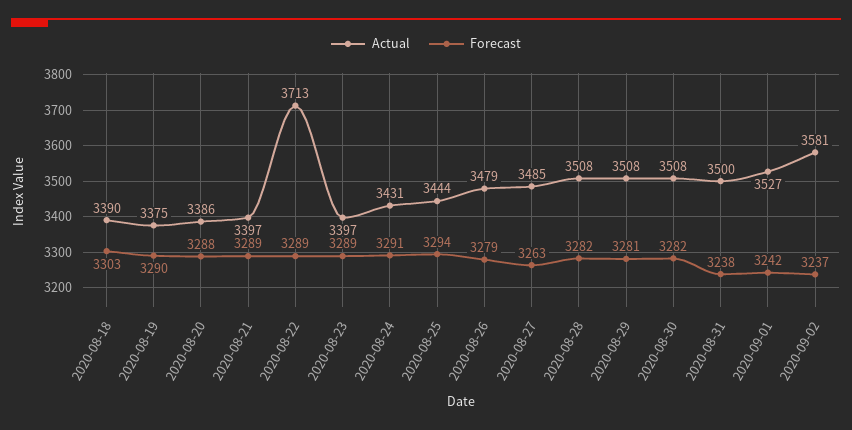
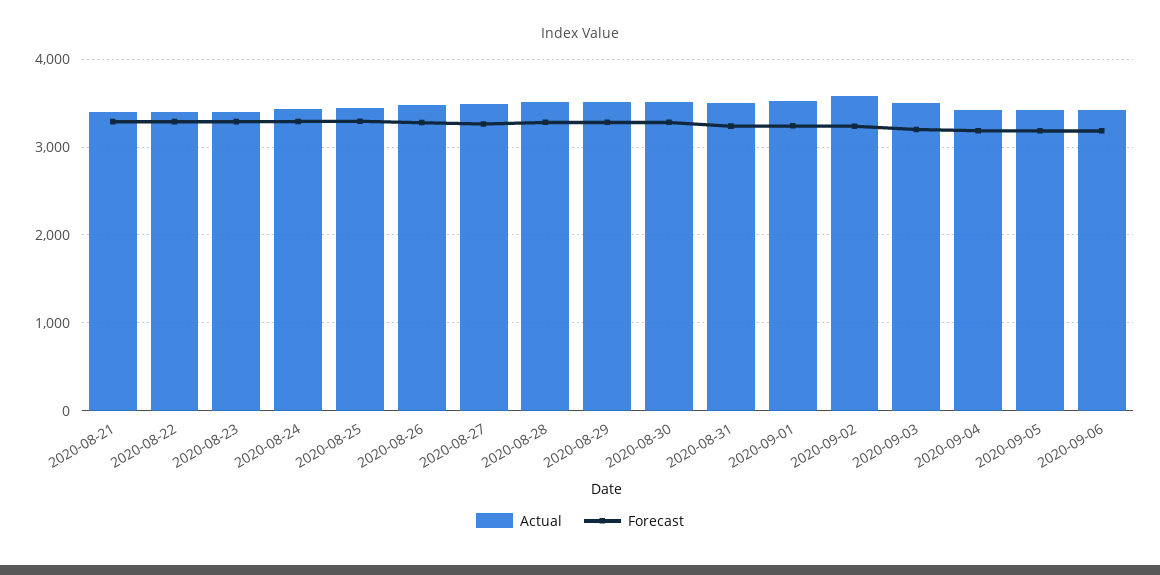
Actual, 2020-08-18: 3390 -> none
Forecast, 2020-08-18: 3303 -> none
Actual, 2020-08-19: 3375 -> none
Forecast, 2020-08-19: 3290 -> none
Actual, 2020-08-20: 3386 -> none
Forecast, 2020-08-20: 3288 -> none
Actual, 2020-08-22: 3713 -> 3400
Actual, 2020-09-03: none -> 3500
Forecast, 2020-09-03: none -> 3200
Actual, 2020-09-04: none -> 3400
Forecast, 2020-09-04: none -> 3200
Actual, 2020-09-05: none -> 3400
Forecast, 2020-09-05: none -> 3200
Actual, 2020-09-06: none -> 3400
Forecast, 2020-09-06: none -> 3200

